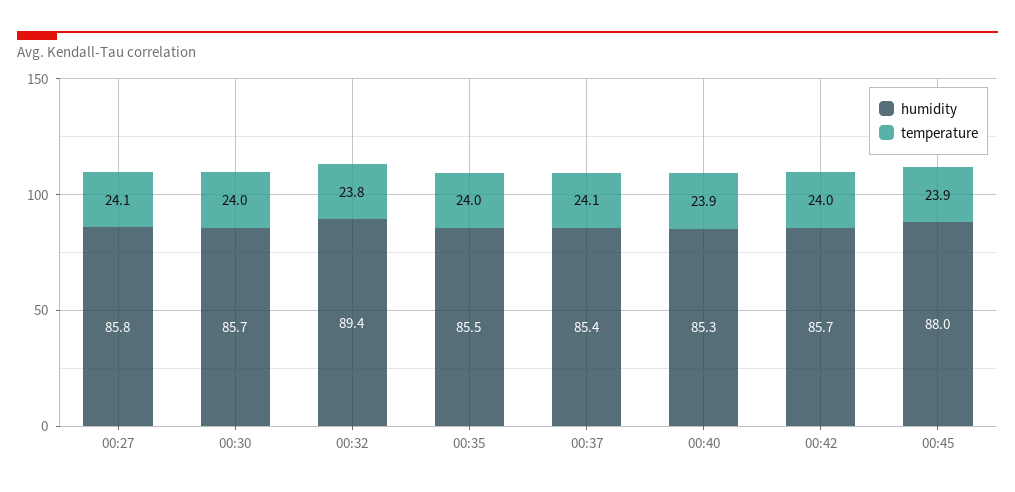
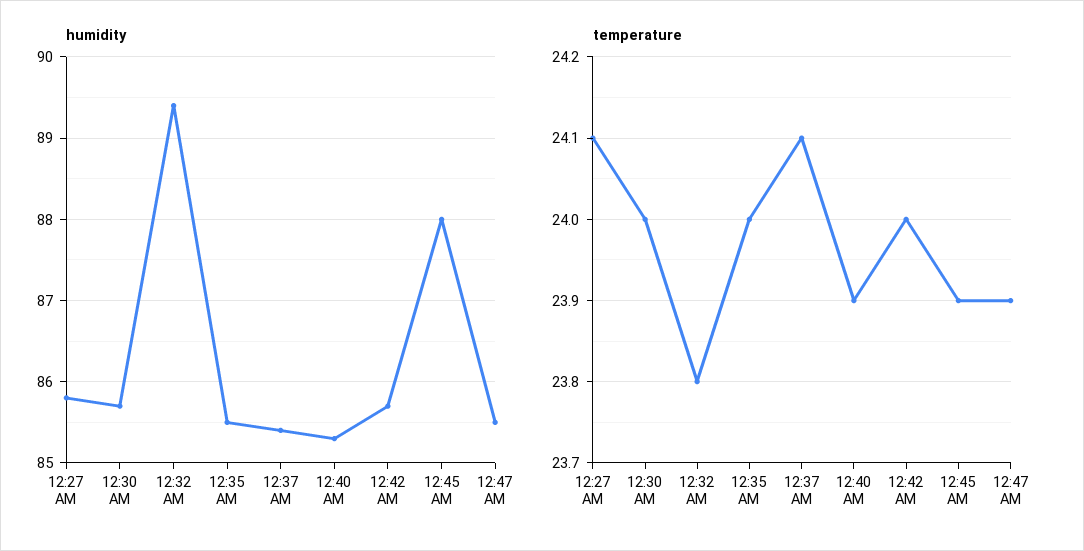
humidity, 12:47 AM: none -> 85.5
temperature, 12:47 AM: none -> 23.9

